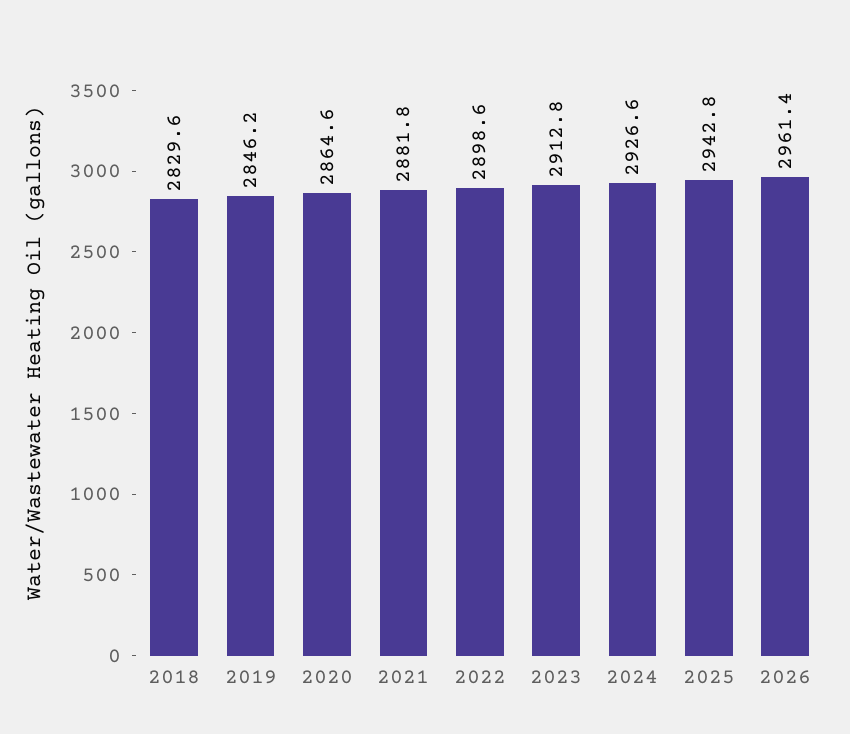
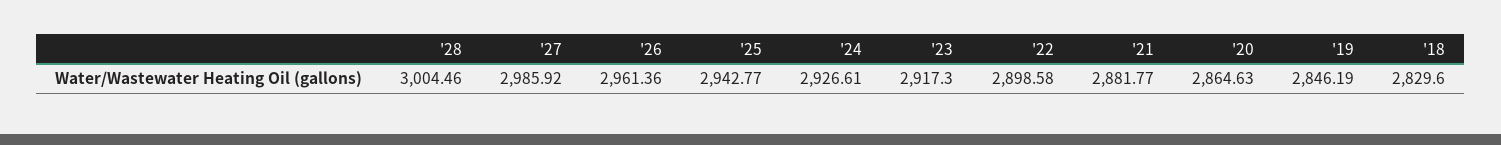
2023: 2912.8 -> 2917.3
'28: none -> 3004.46
'27: none -> 2985.92

